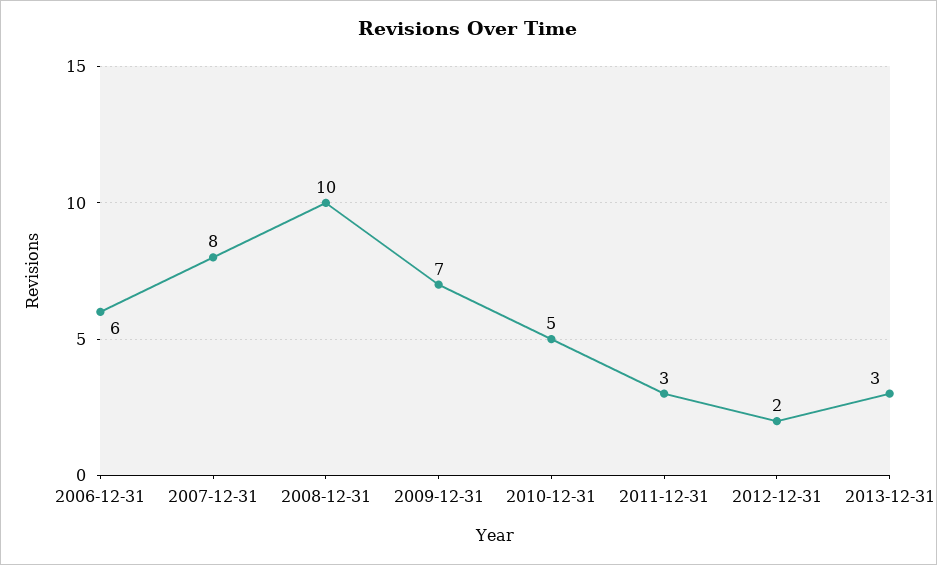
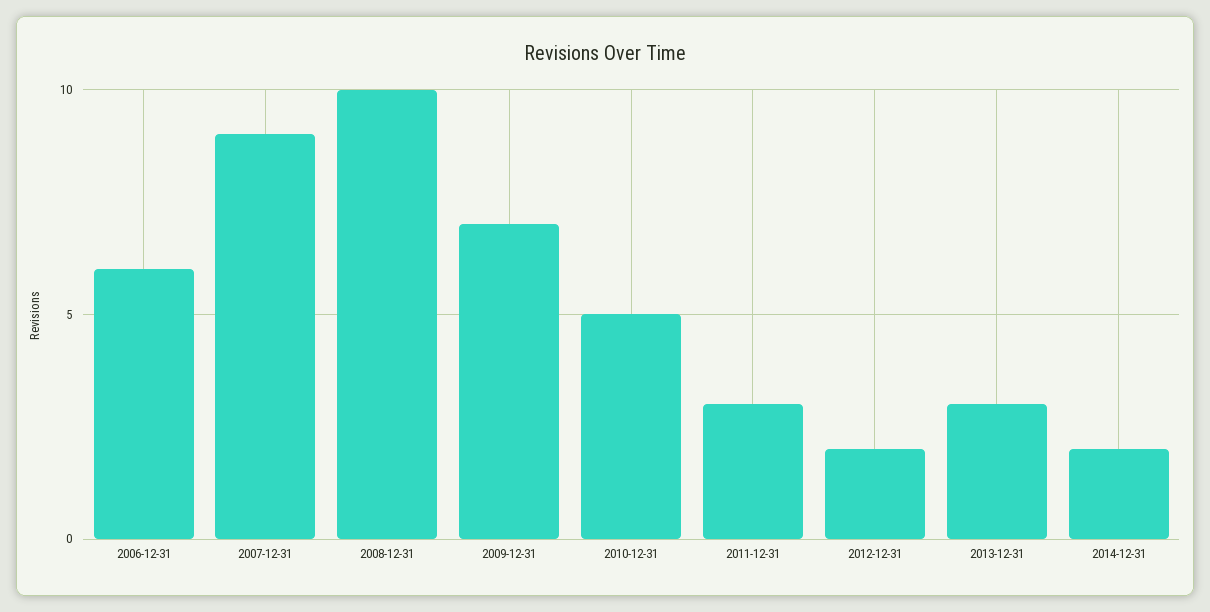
2007-12-31: 8 -> 9
2014-12-31: none -> 2

